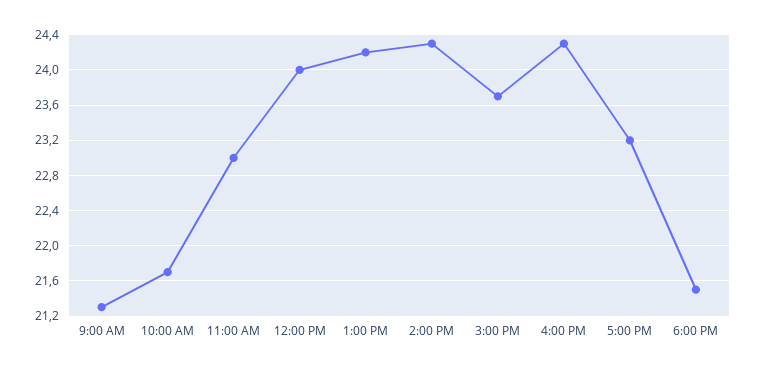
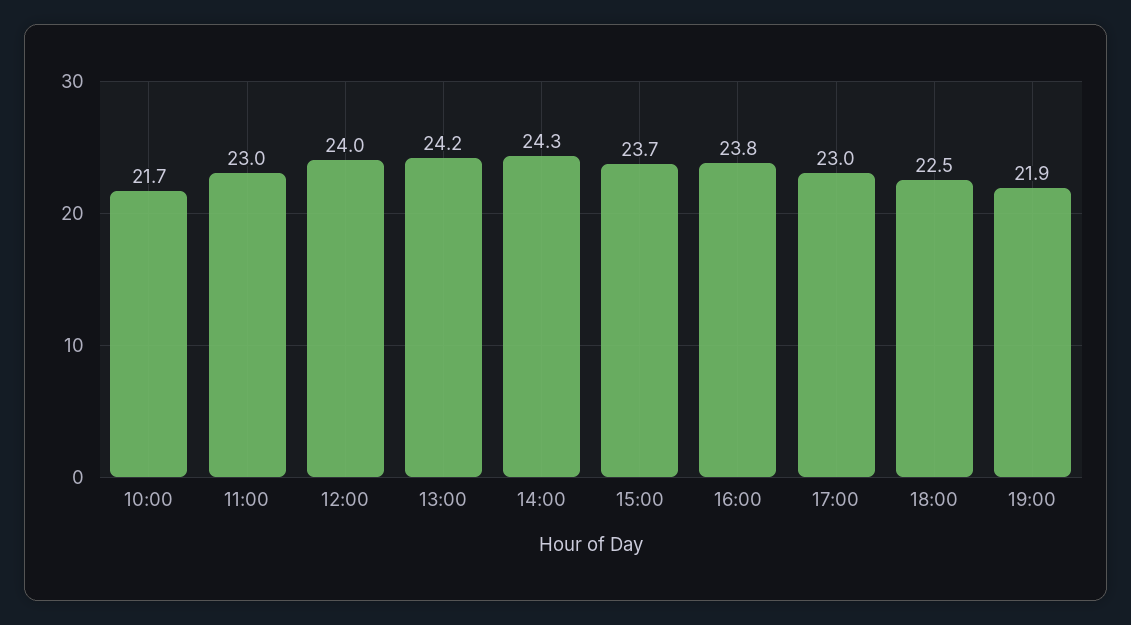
9:00 AM: 21.3 -> none
4:00 PM: 24.3 -> 23.8
5:00 PM: 23.2 -> 23
6:00 PM: 21.5 -> 22.5
19:00: none -> 21.9

